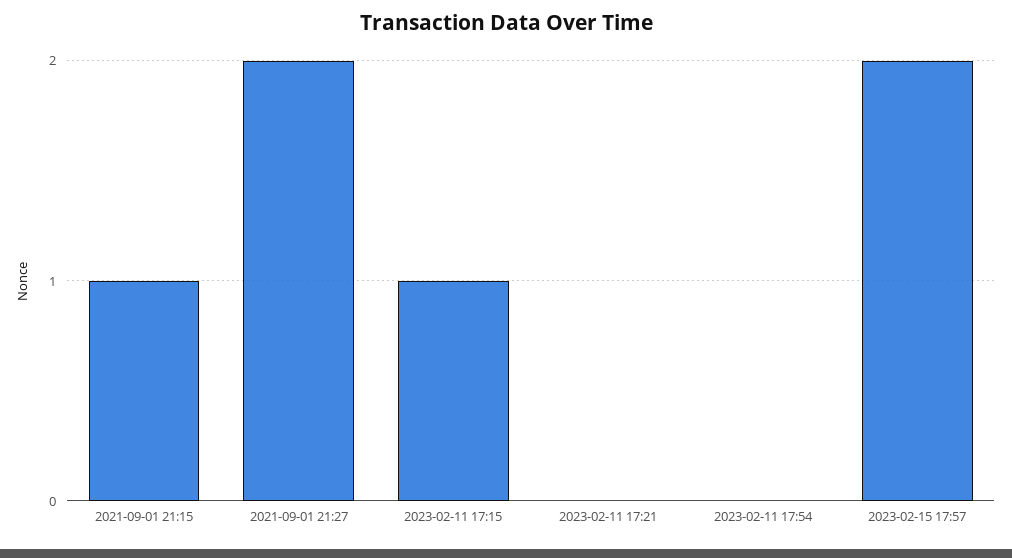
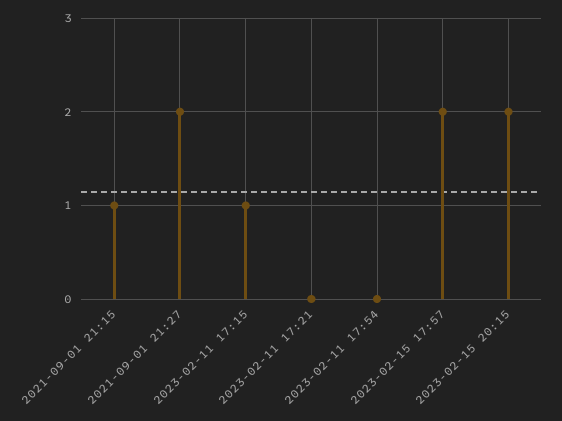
2023-02-15 20:15: none -> 2

